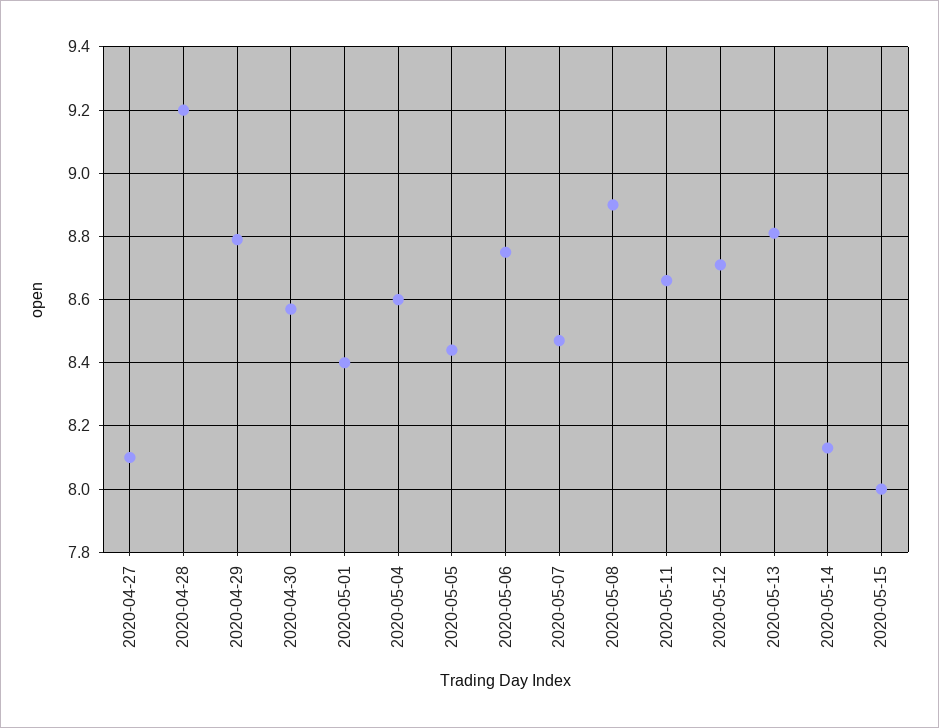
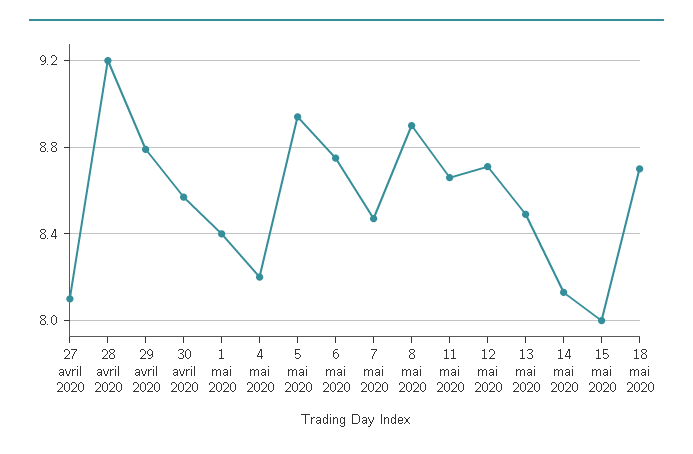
2020-05-04: 8.6 -> 8.2
2020-05-05: 8.45 -> 8.95
2020-05-13: 8.8 -> 8.5
18 mai 2020: none -> 8.7

